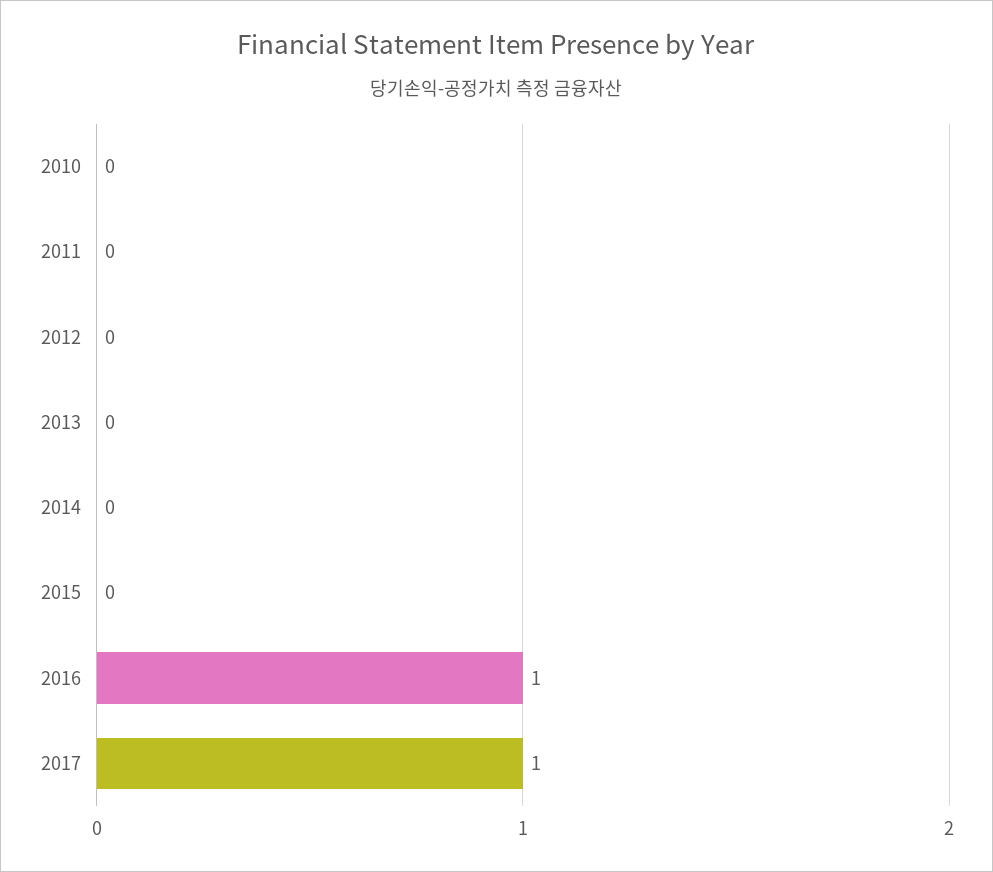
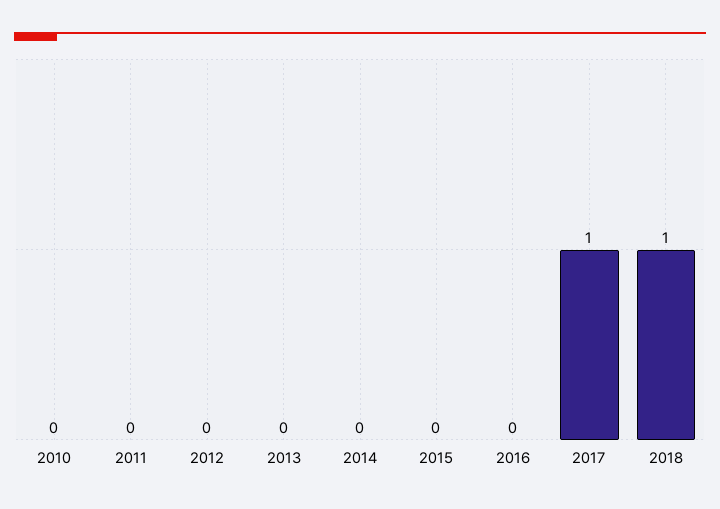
2016: 1 -> 0
2018: none -> 1

